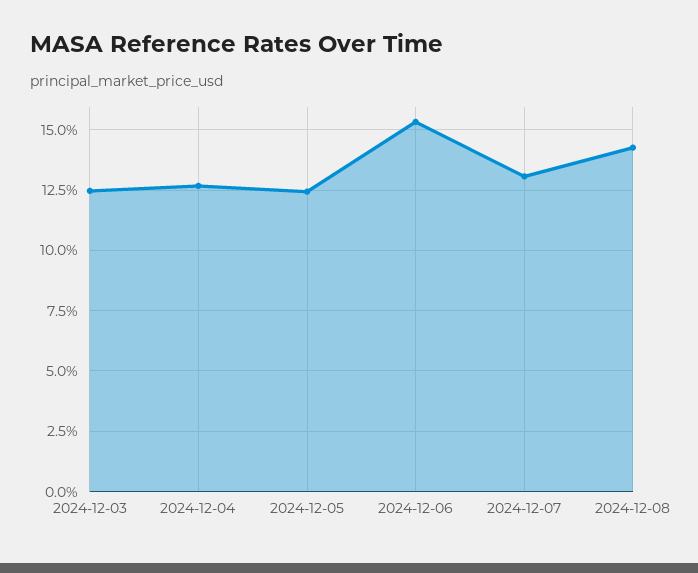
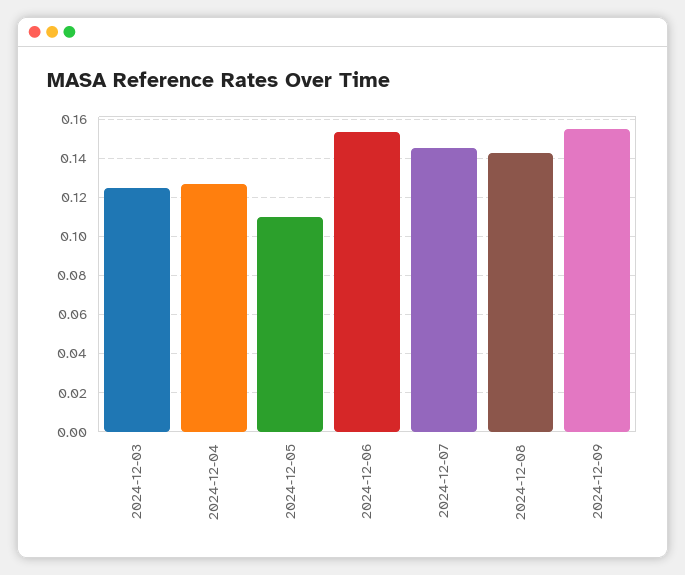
2024-12-05: 0.125 -> 0.11
2024-12-07: 0.13 -> 0.145
2024-12-09: none -> 0.155

